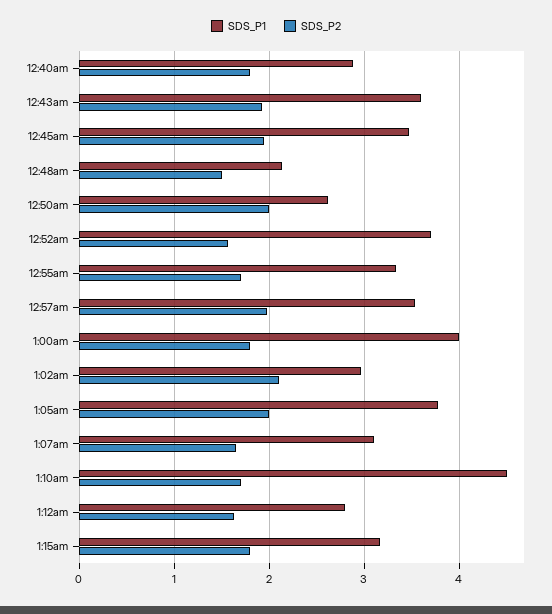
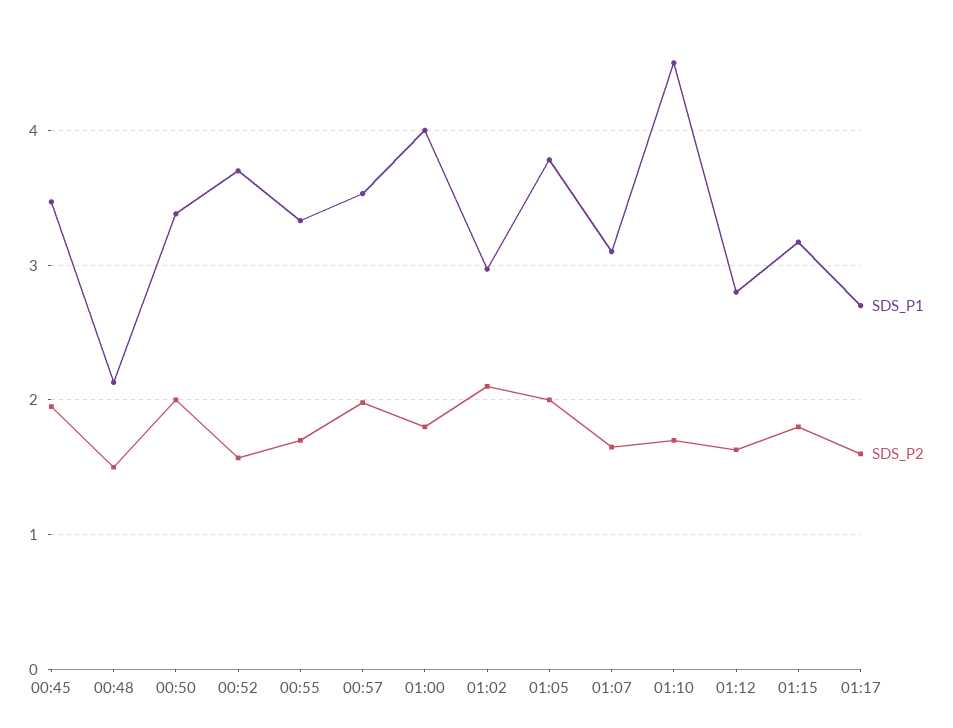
SDS_P1, 12:40am: 2.9 -> none
SDS_P2, 12:40am: 1.8 -> none
SDS_P1, 12:43am: 3.6 -> none
SDS_P2, 12:43am: 1.9 -> none
SDS_P1, 12:50am: 2.6 -> 3.4
SDS_P1, 01:17: none -> 2.7
SDS_P2, 01:17: none -> 1.6

